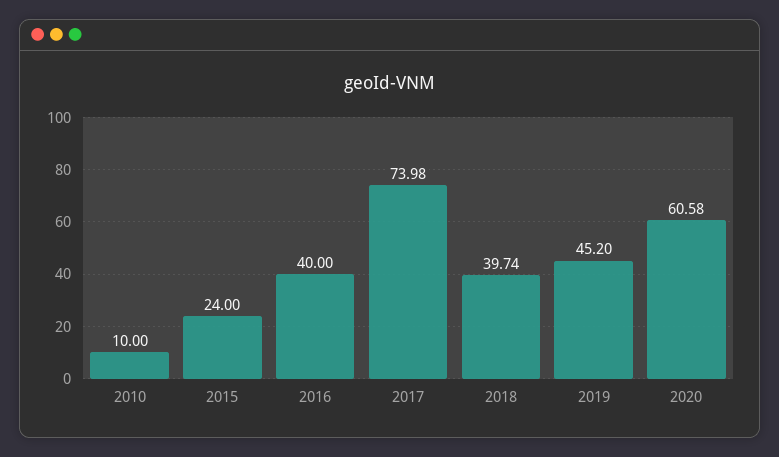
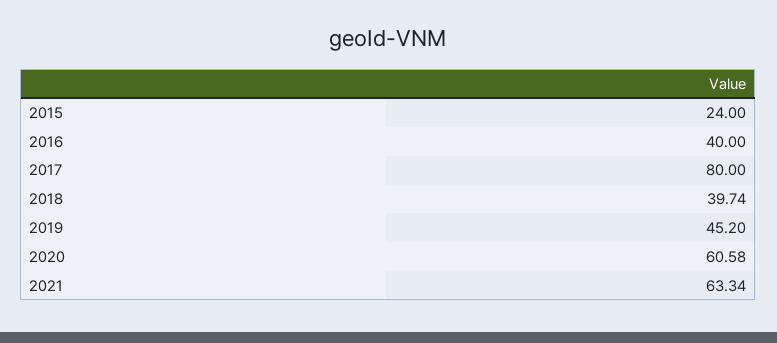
2010: 10 -> none
2017: 73.98 -> 80
2021: none -> 63.34

